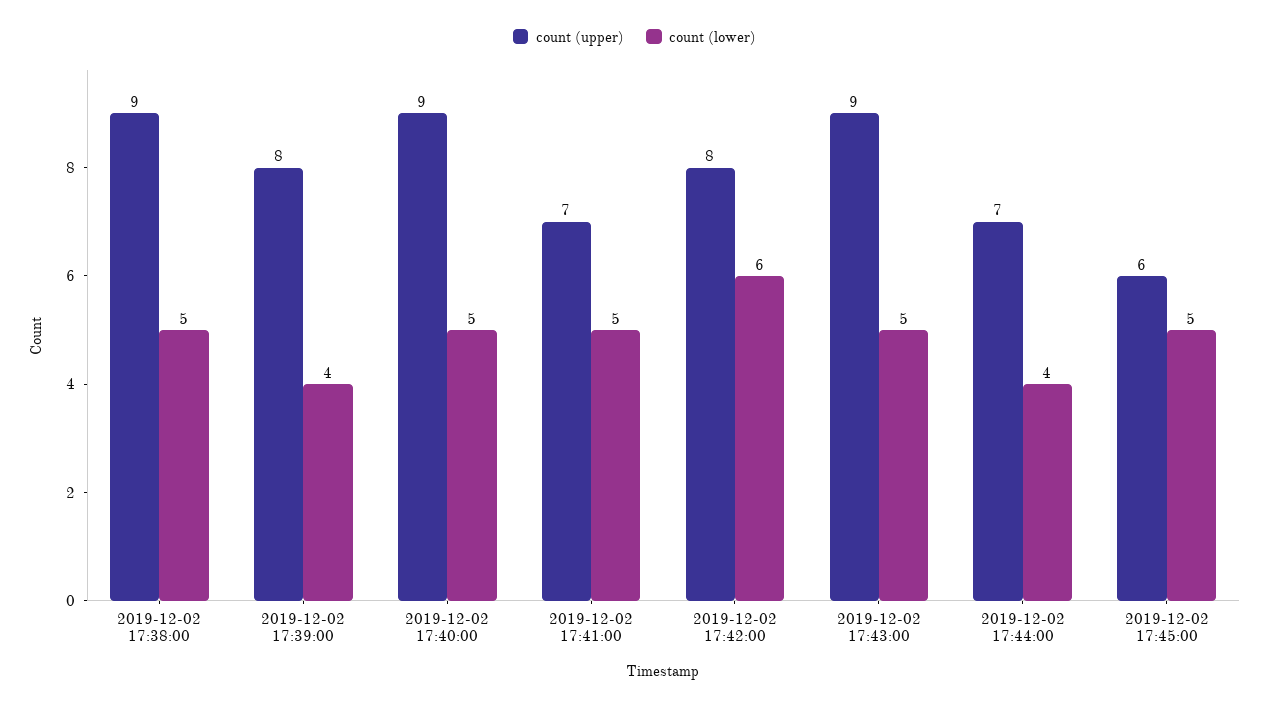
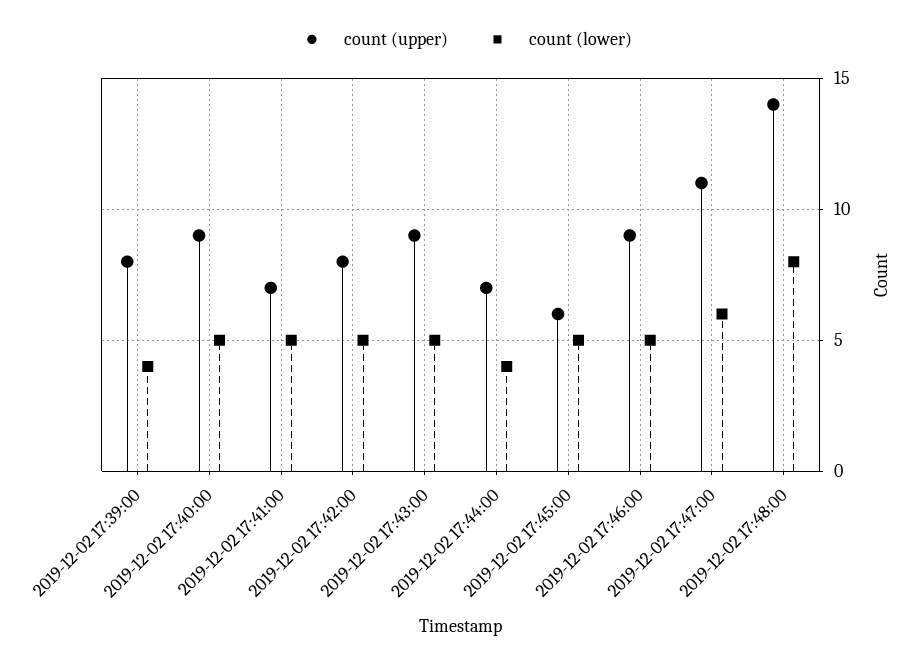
count (upper), 2019-12-02 17:38:00: 9 -> none
count (lower), 2019-12-02 17:38:00: 5 -> none
count (lower), 2019-12-02 17:42:00: 6 -> 5
count (upper), 2019-12-02 17:46:00: none -> 9
count (lower), 2019-12-02 17:46:00: none -> 5
count (upper), 2019-12-02 17:47:00: none -> 11
count (lower), 2019-12-02 17:47:00: none -> 6
count (upper), 2019-12-02 17:48:00: none -> 14
count (lower), 2019-12-02 17:48:00: none -> 8

